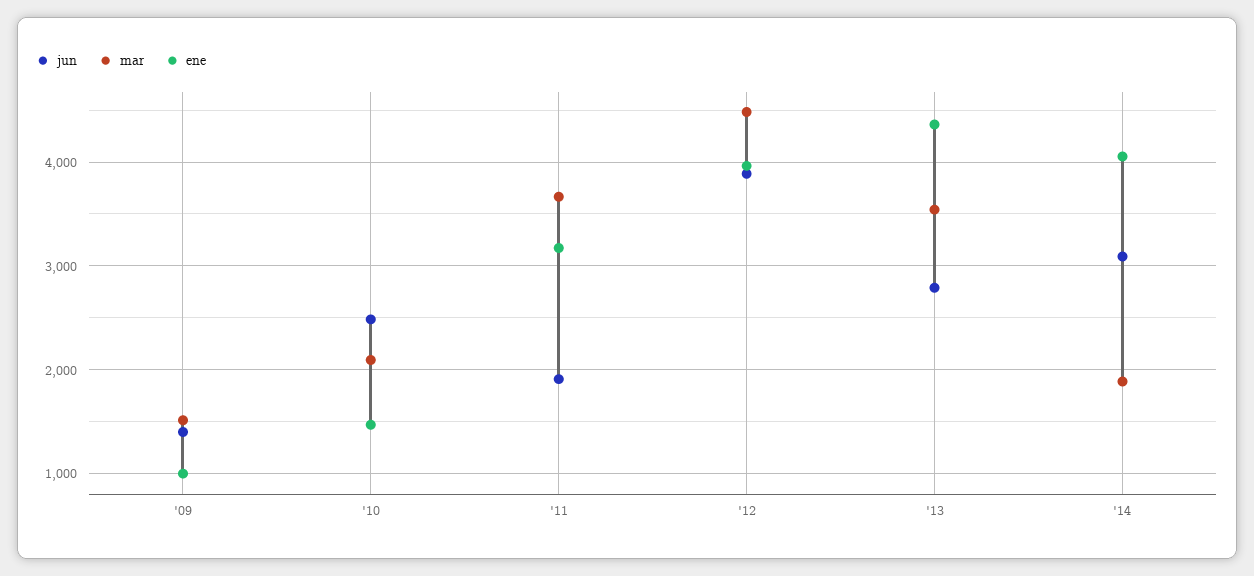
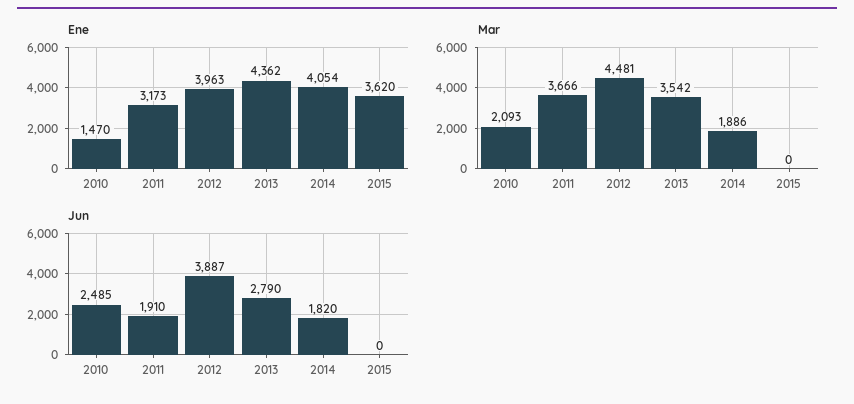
jun, '09: 1400 -> none
mar, '09: 1500 -> none
ene, '09: 1000 -> none
jun, '14: 3100 -> 1820
ene, 2015: none -> 3620
mar, 2015: none -> 0
jun, 2015: none -> 0

